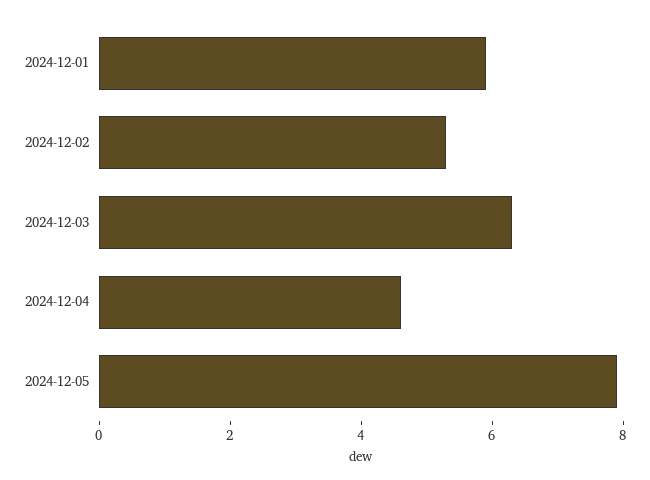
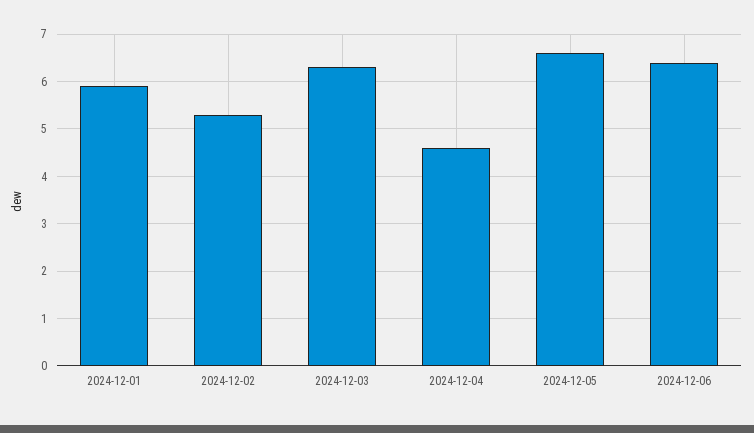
2024-12-05: 8 -> 6.5
2024-12-06: none -> 6.5

